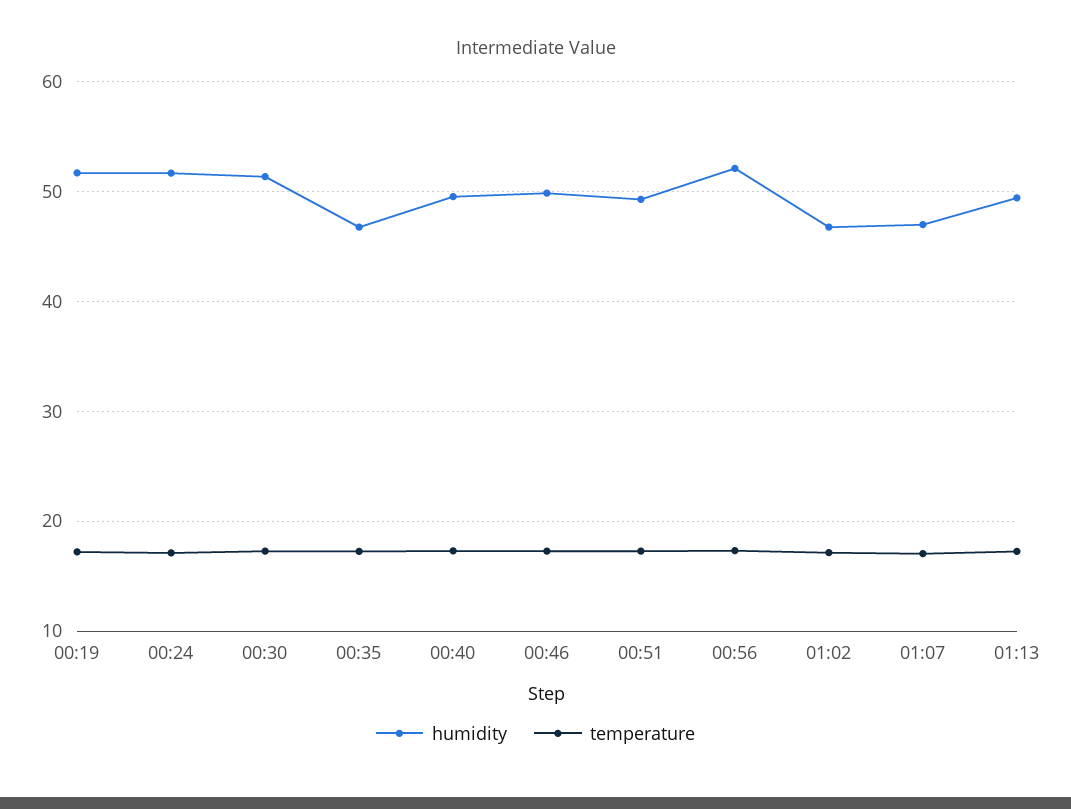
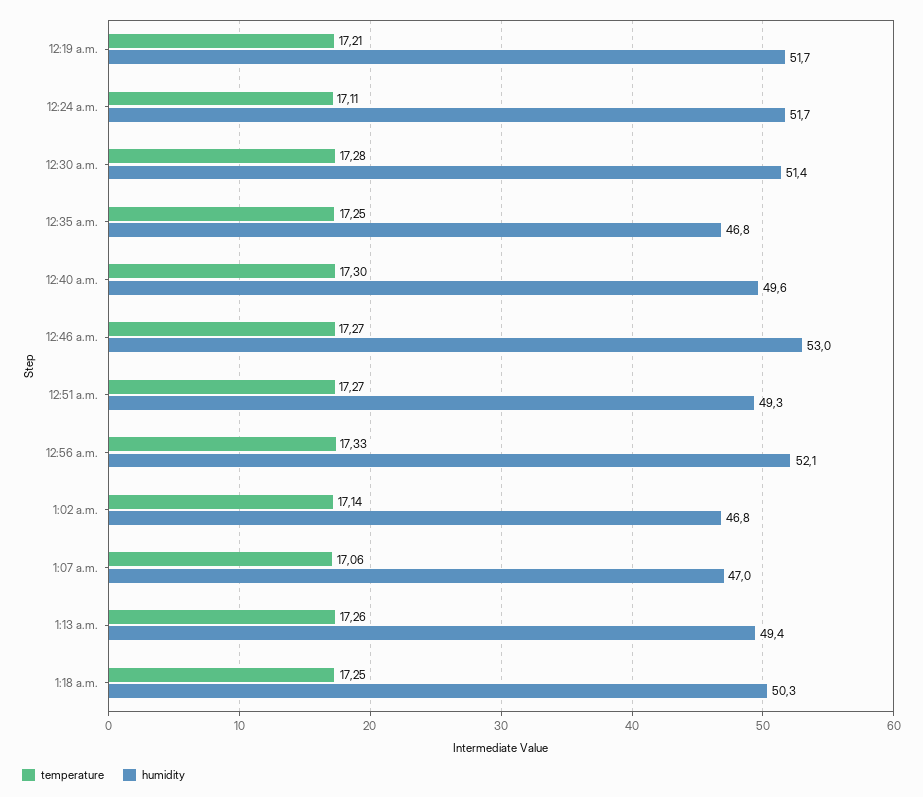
humidity, 00:46: 50 -> 53
temperature, 1:18 a.m.: none -> 17.25
humidity, 1:18 a.m.: none -> 50.3

